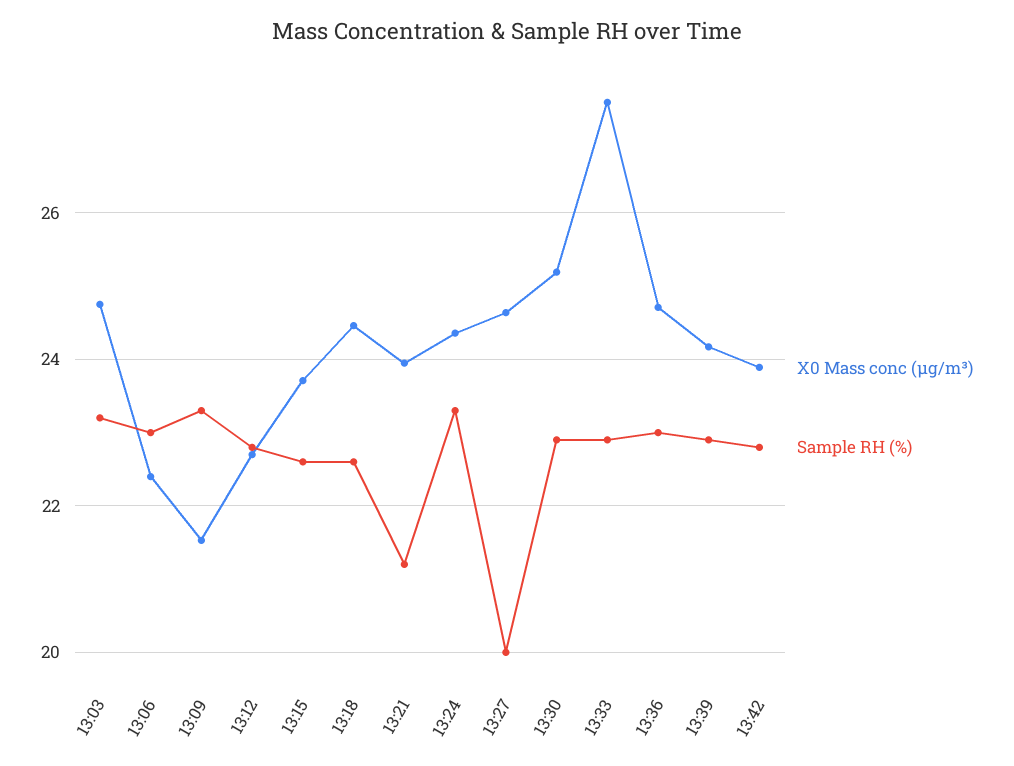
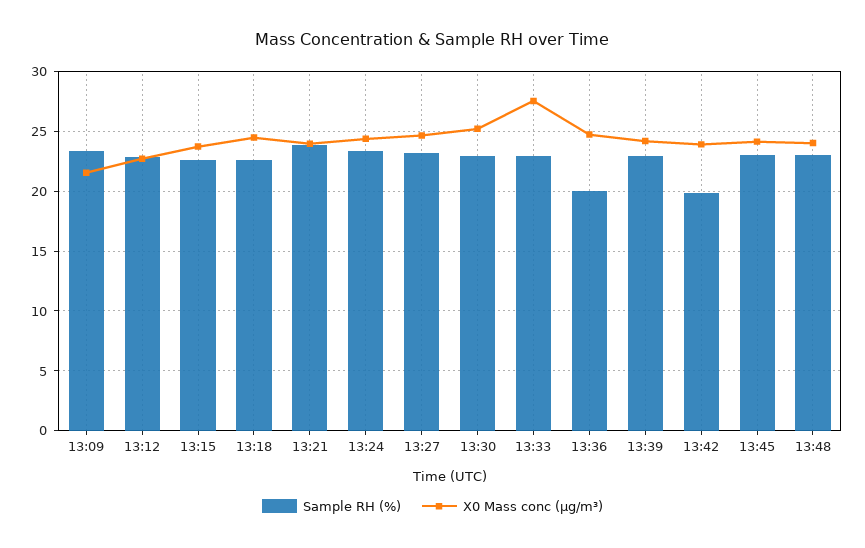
X0 Mass conc (μg/m³), 13:03: 24.8 -> none
Sample RH (%), 13:03: 23.2 -> none
X0 Mass conc (μg/m³), 13:06: 22.4 -> none
Sample RH (%), 13:06: 23 -> none
Sample RH (%), 13:21: 21.2 -> 24
Sample RH (%), 13:27: 20 -> 23
Sample RH (%), 13:36: 23 -> 20
Sample RH (%), 13:42: 22.8 -> 20
Sample RH (%), 13:45: none -> 23
X0 Mass conc (μg/m³), 13:45: none -> 24
Sample RH (%), 13:48: none -> 23
X0 Mass conc (μg/m³), 13:48: none -> 24

